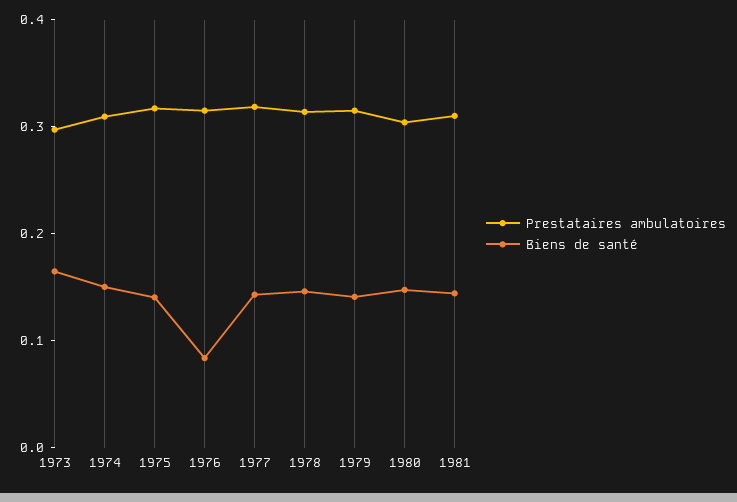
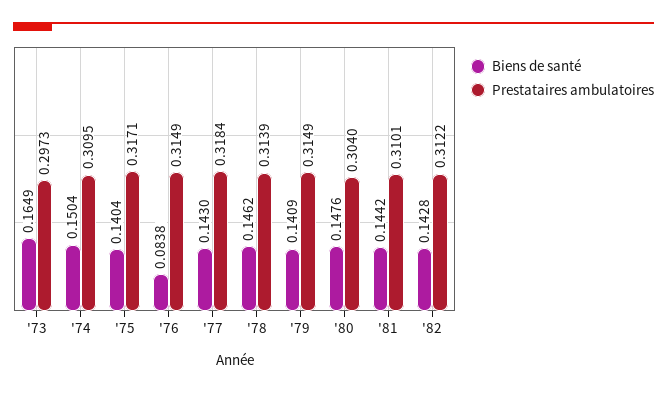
Biens de santé, '82: none -> 0.1428
Prestataires ambulatoires, '82: none -> 0.3122

